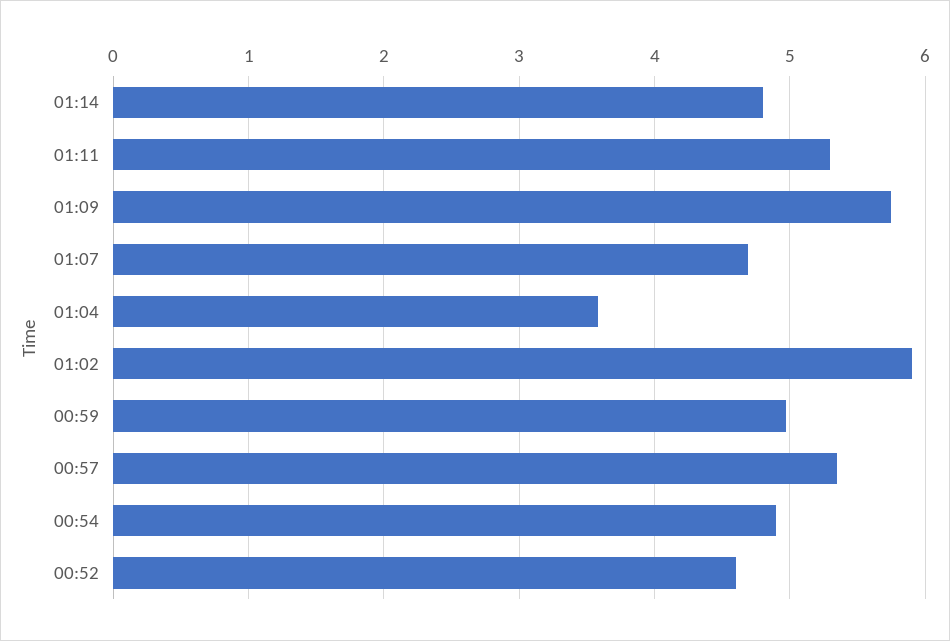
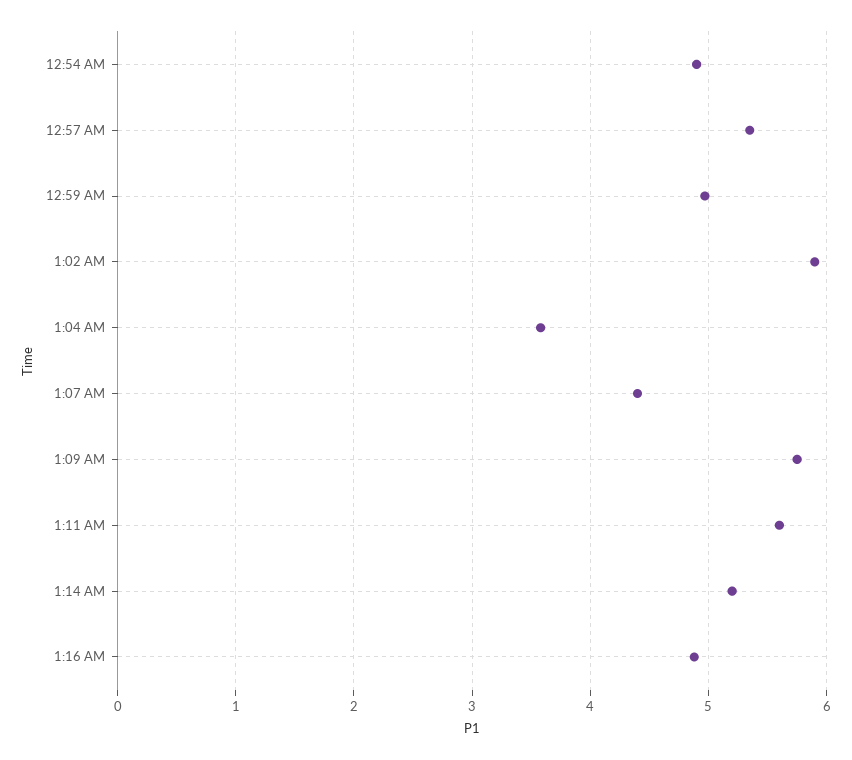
01:14: 4.8 -> 5.2
01:11: 5.3 -> 5.6
01:07: 4.7 -> 4.4
00:52: 4.6 -> none
1:16 AM: none -> 4.9

